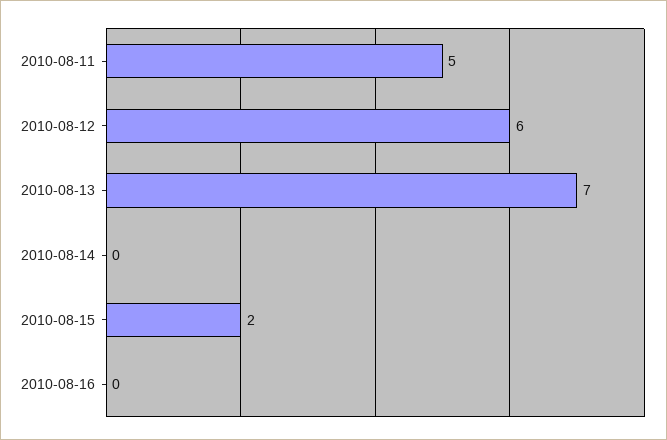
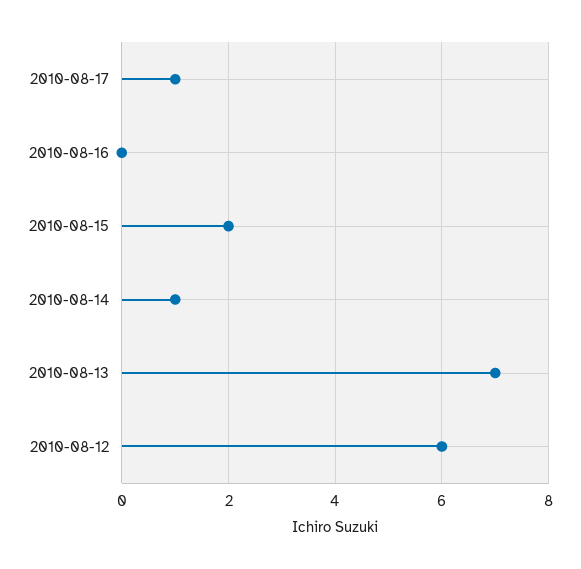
2010-08-11: 5 -> none
2010-08-14: 0 -> 1
2010-08-17: none -> 1

